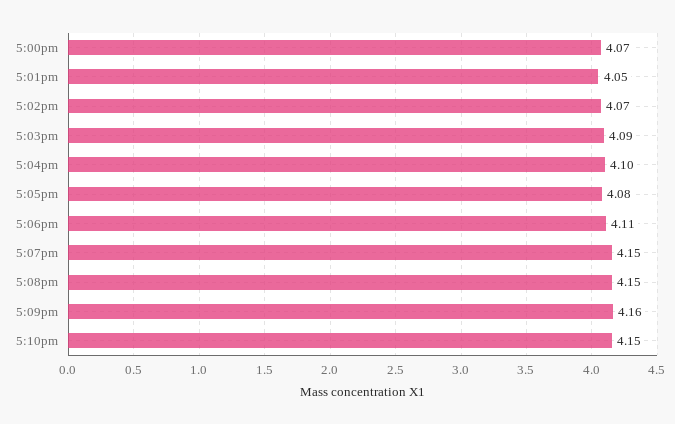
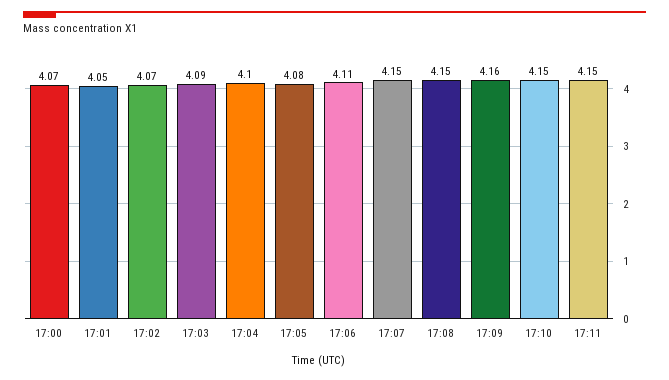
17:11: none -> 4.15

